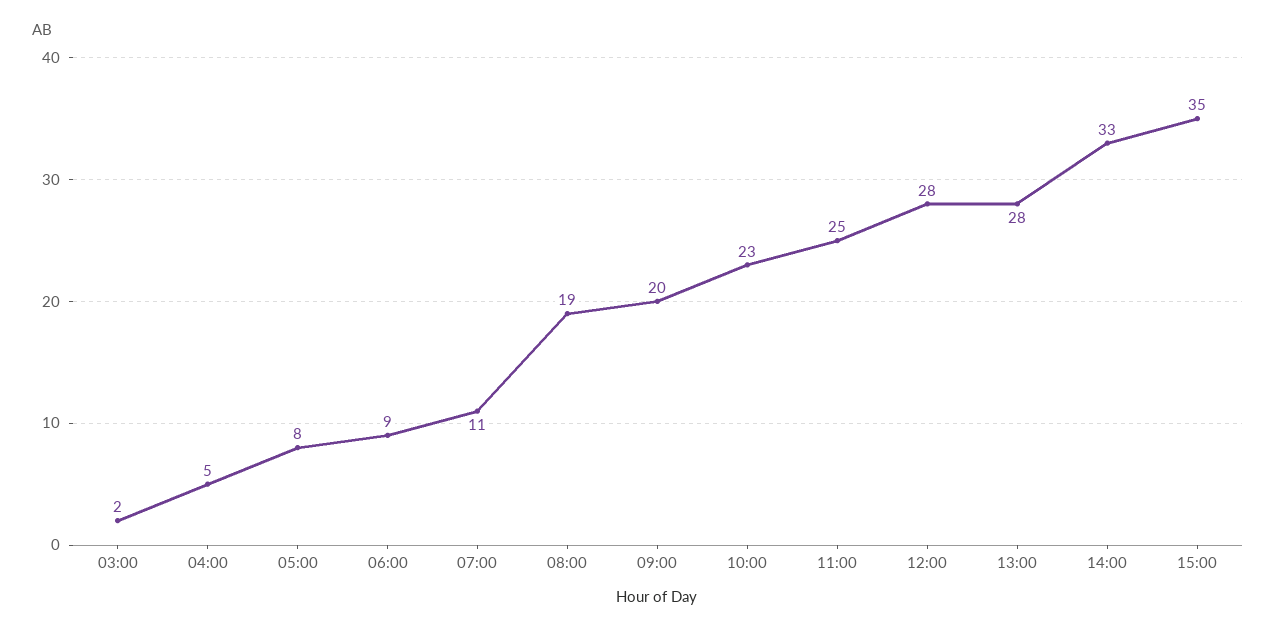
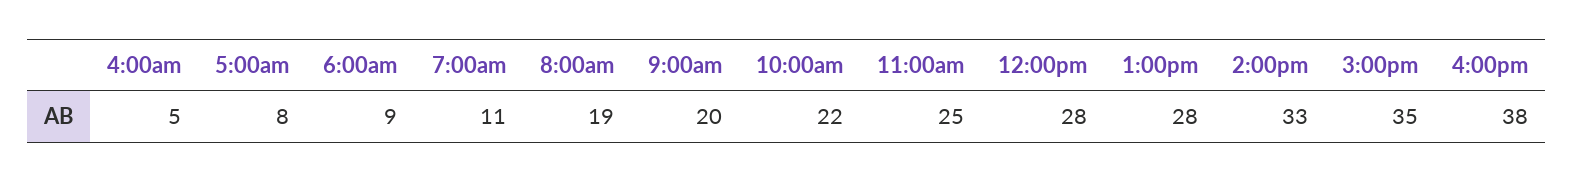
03:00: 2 -> none
10:00: 23 -> 22
4:00pm: none -> 38

